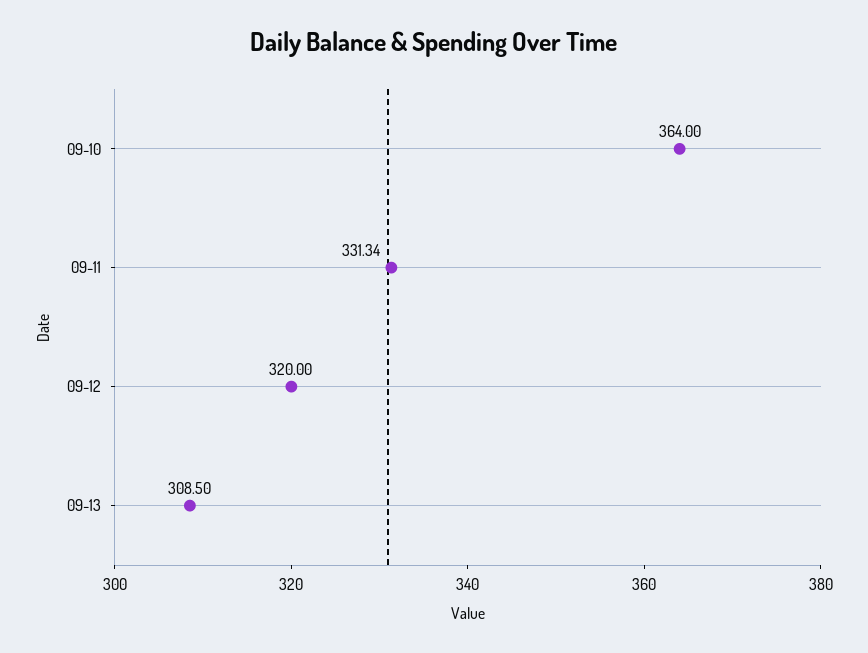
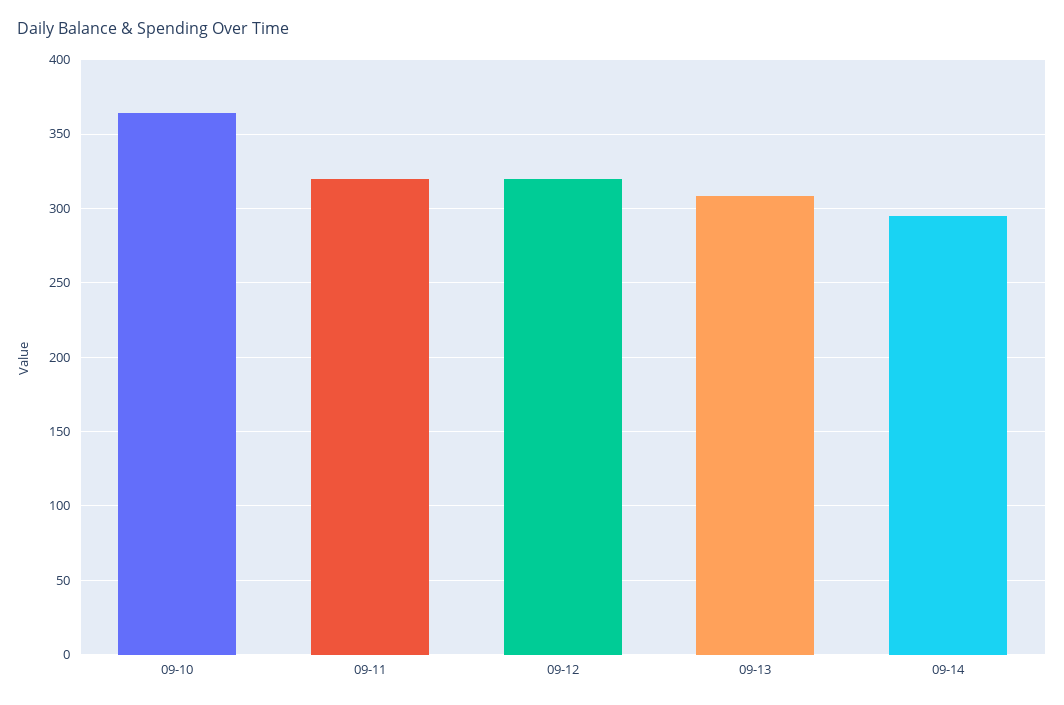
09-11: 331.34 -> 320
09-14: none -> 295

